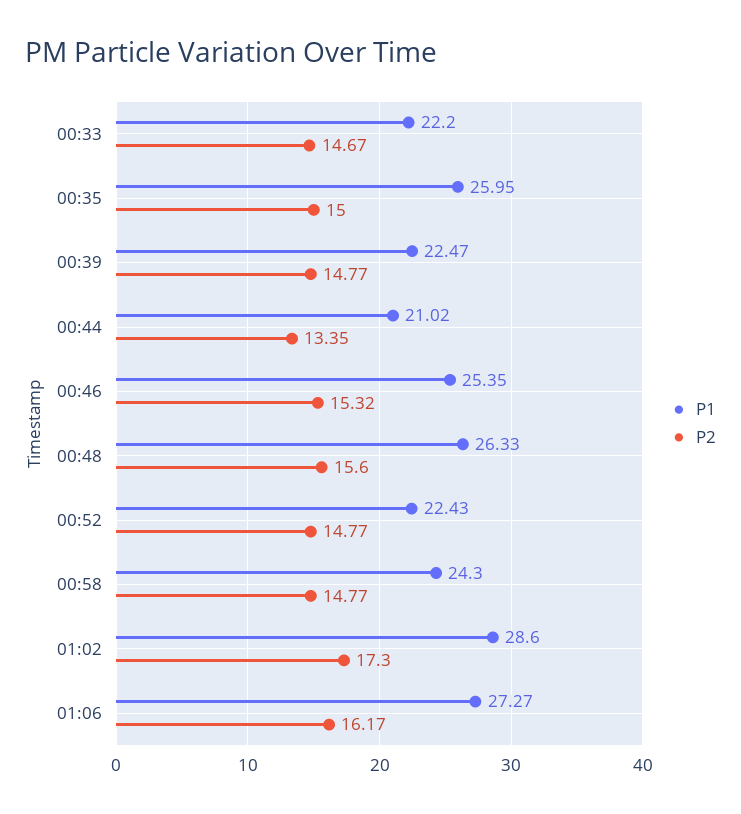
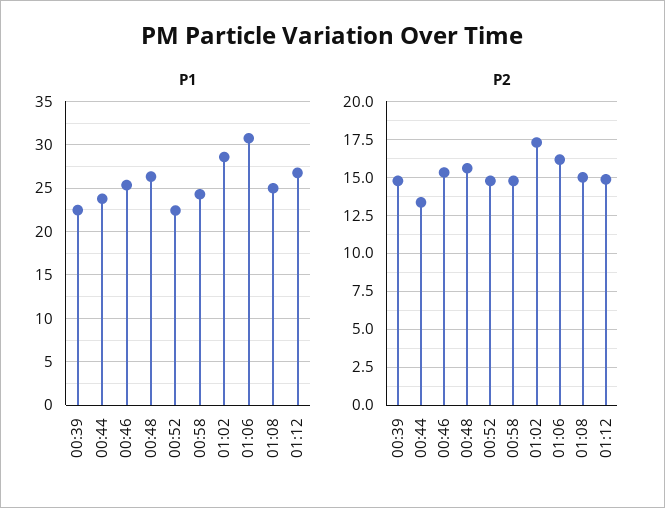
P1, 00:33: 22.2 -> none
P2, 00:33: 14.67 -> none
P1, 00:35: 25.95 -> none
P2, 00:35: 15 -> none
P1, 00:44: 21.02 -> 24
P1, 01:06: 27.27 -> 31
P1, 01:08: none -> 25
P1, 01:12: none -> 27
P2, 01:08: none -> 15
P2, 01:12: none -> 15

